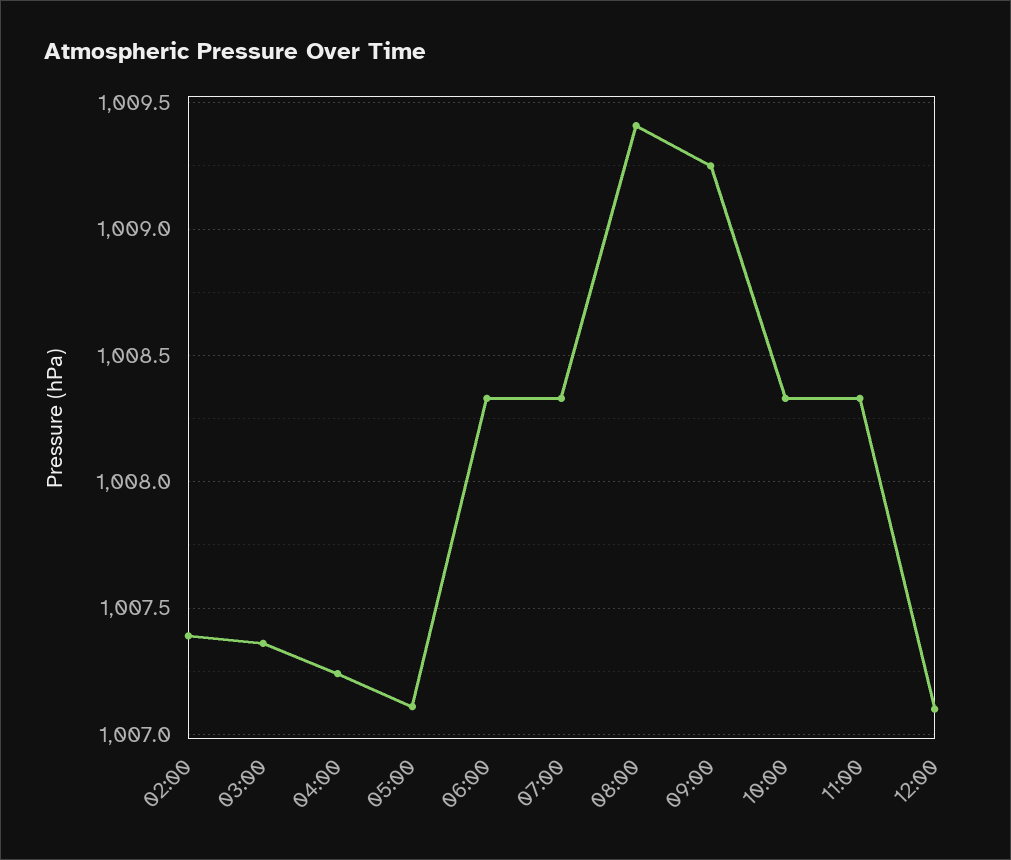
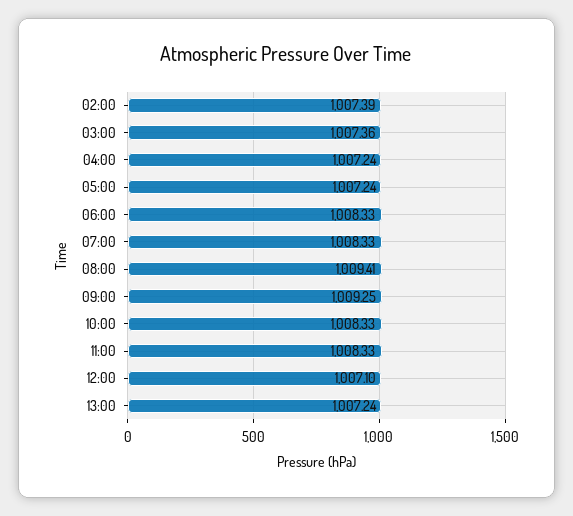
05:00: 1007.1 -> 1007.24
13:00: none -> 1007.24

